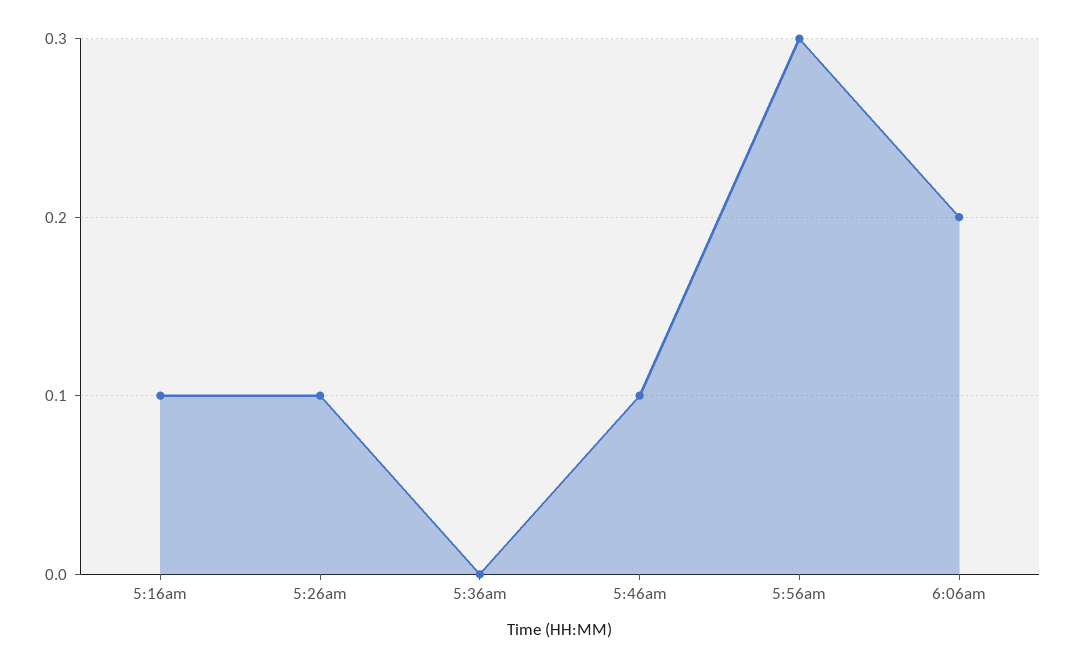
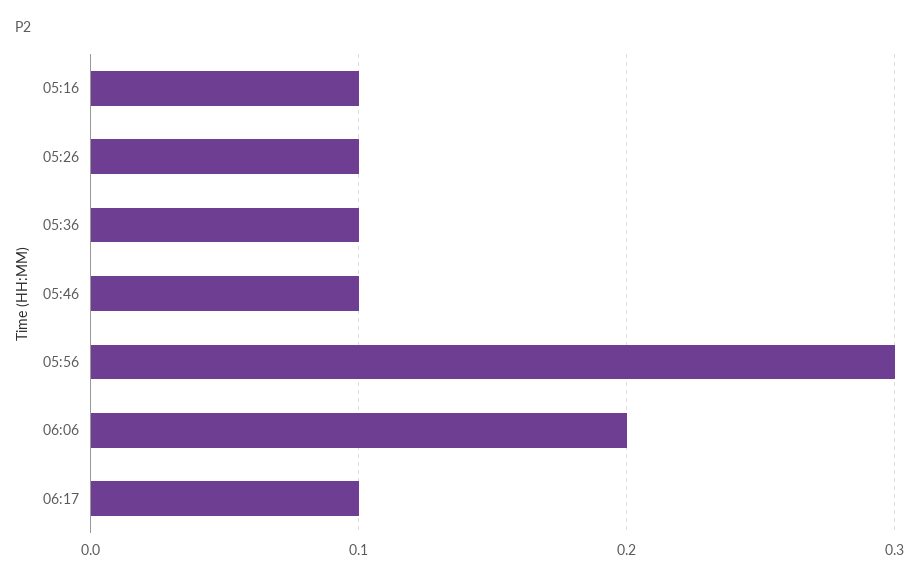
5:36am: 0 -> 0.1
06:17: none -> 0.1

